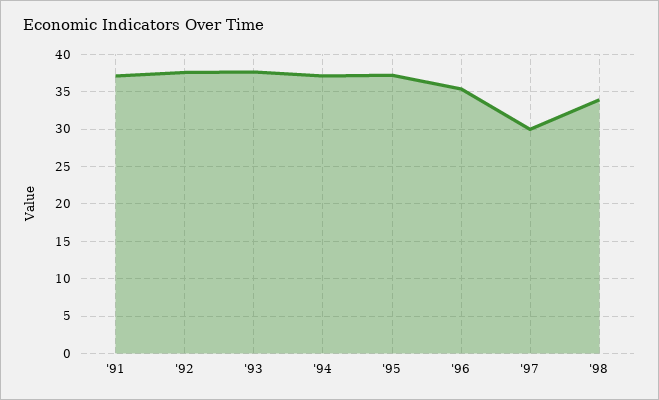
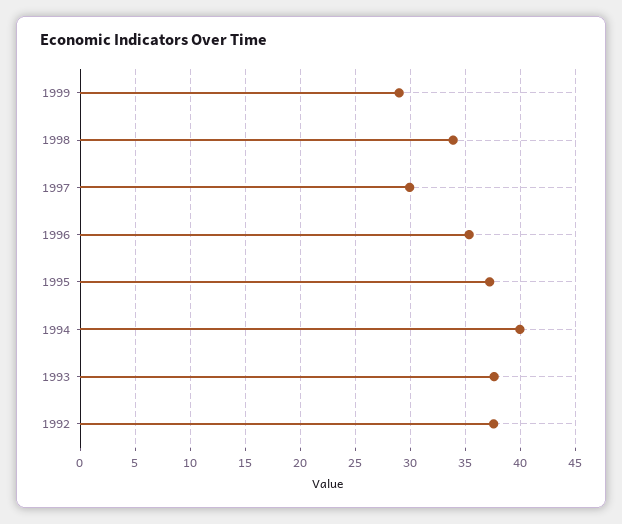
'91: 37 -> none
'94: 37 -> 40
1999: none -> 29

